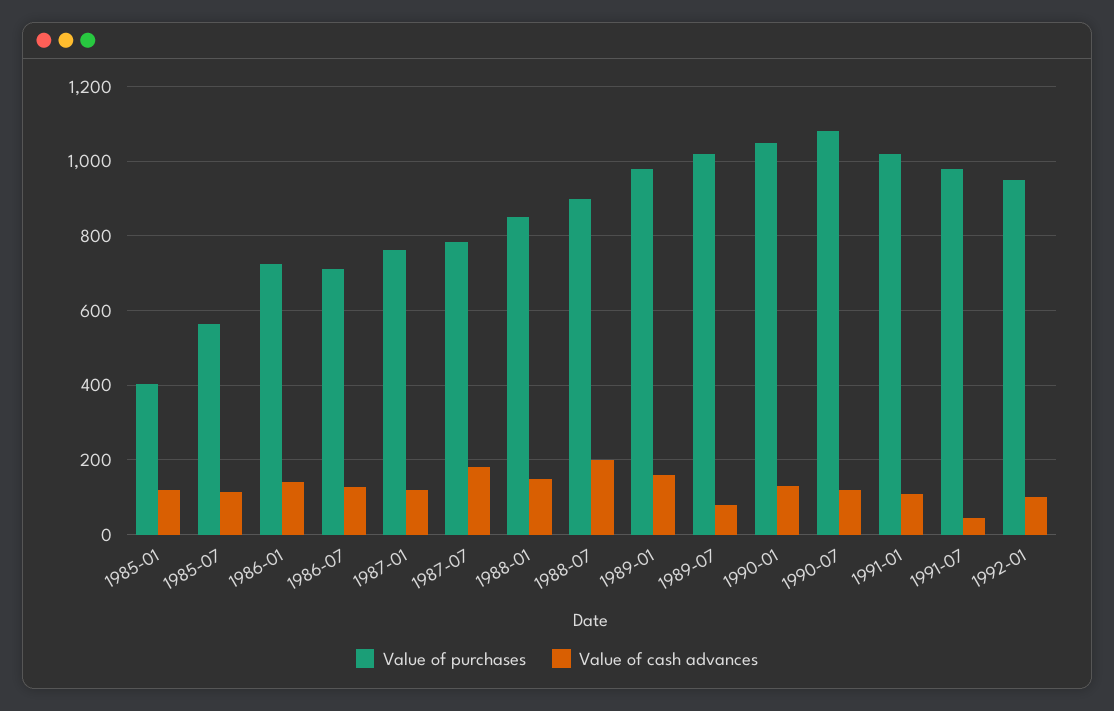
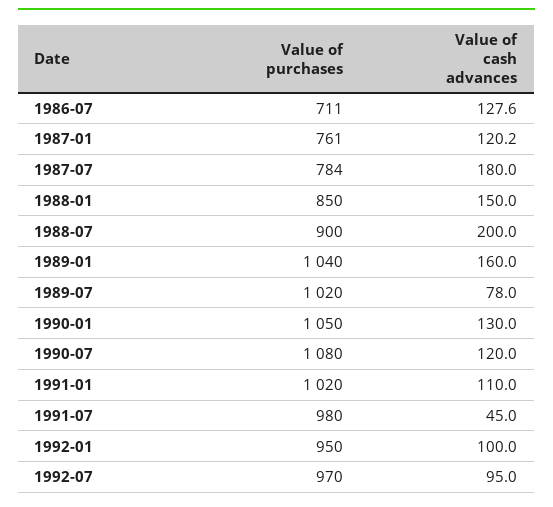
Value of purchases, 1985-01: 400 -> none
Value of cash advances, 1985-01: 120 -> none
Value of purchases, 1985-07: 560 -> none
Value of cash advances, 1985-07: 120 -> none
Value of purchases, 1986-01: 720 -> none
Value of cash advances, 1986-01: 140 -> none
Value of purchases, 1989-01: 980 -> 1040
Value of purchases, 1992-07: none -> 970
Value of cash advances, 1992-07: none -> 95

